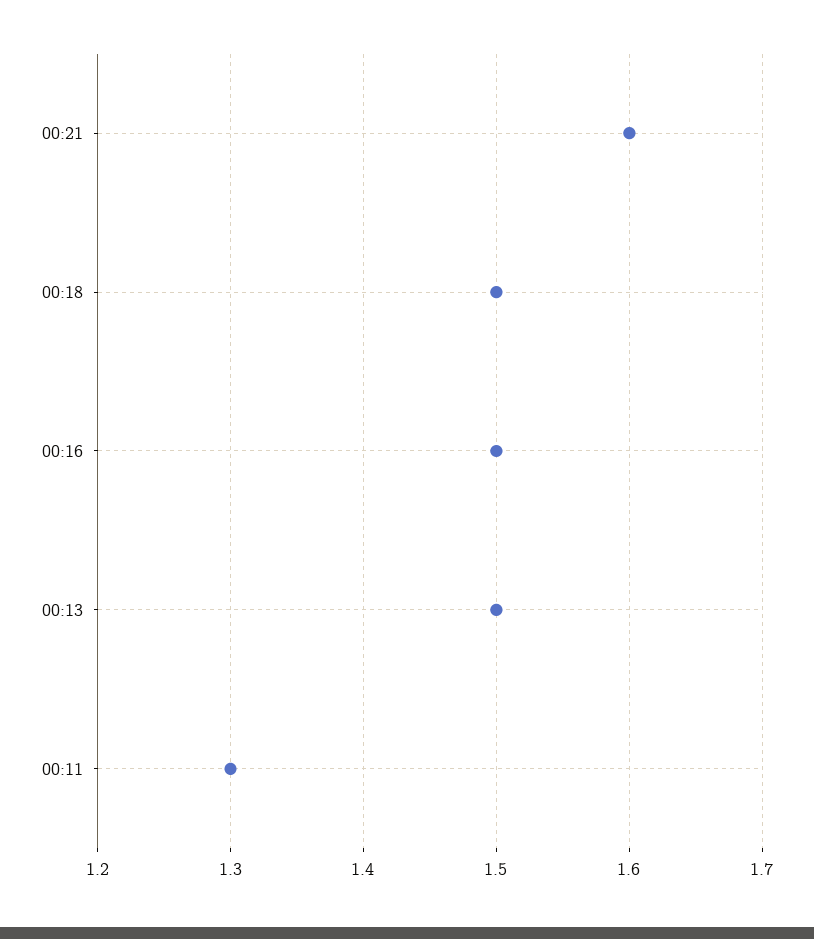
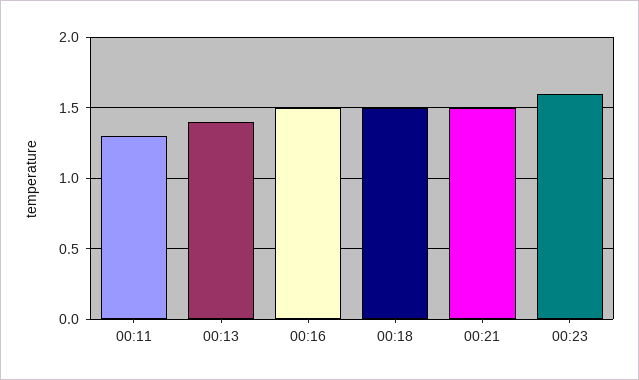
00:21: 1.6 -> 1.5
00:13: 1.5 -> 1.4
00:23: none -> 1.6

